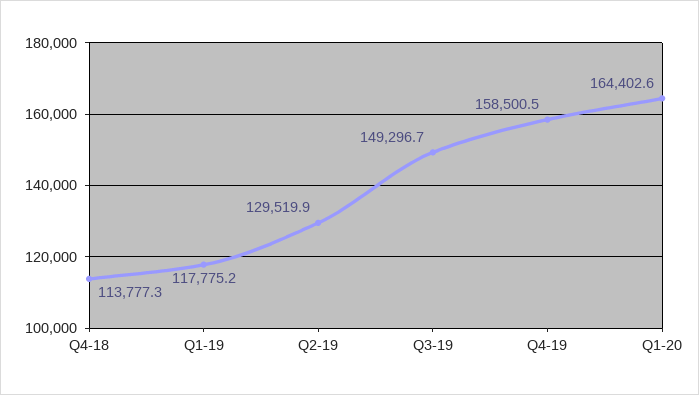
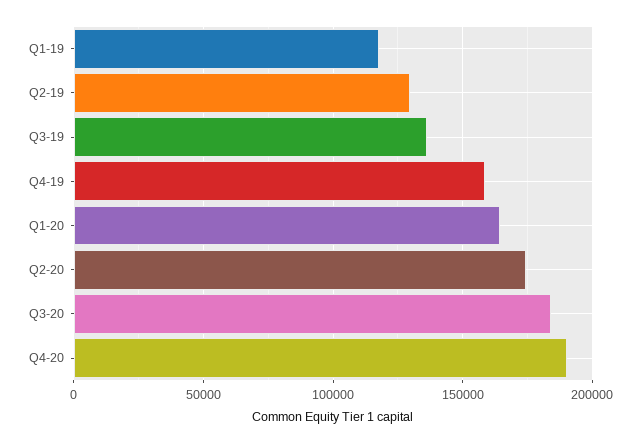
Q4-18: 113777.3 -> none
Q3-19: 149296.7 -> 135000
Q2-20: none -> 175000
Q3-20: none -> 185000
Q4-20: none -> 190000

